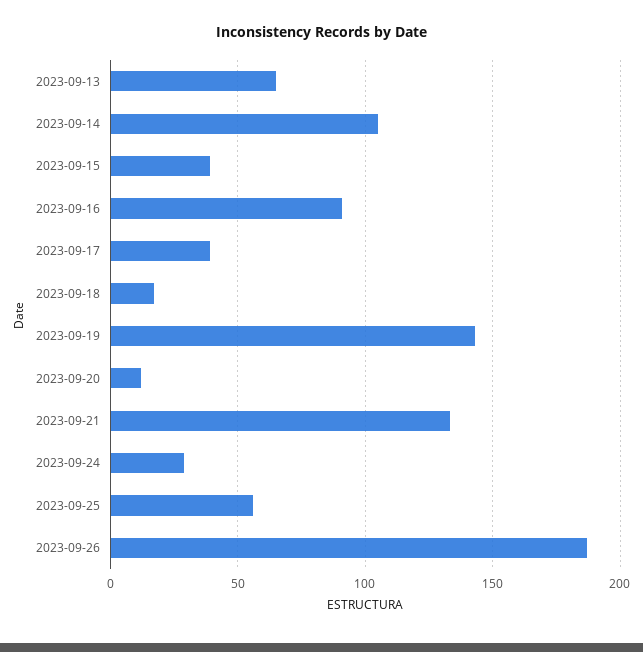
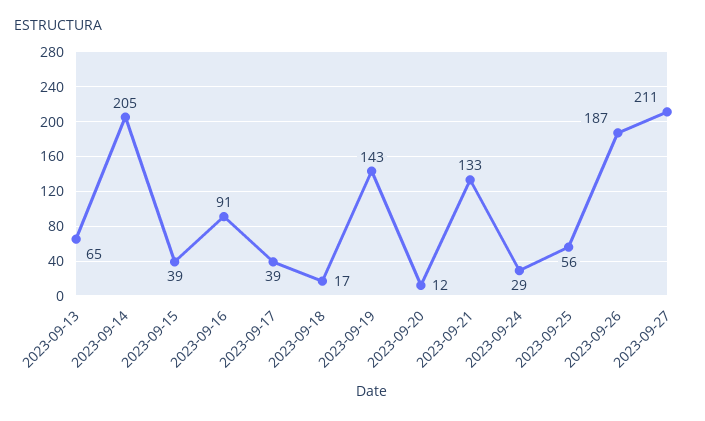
2023-09-14: 105 -> 205
2023-09-27: none -> 211

